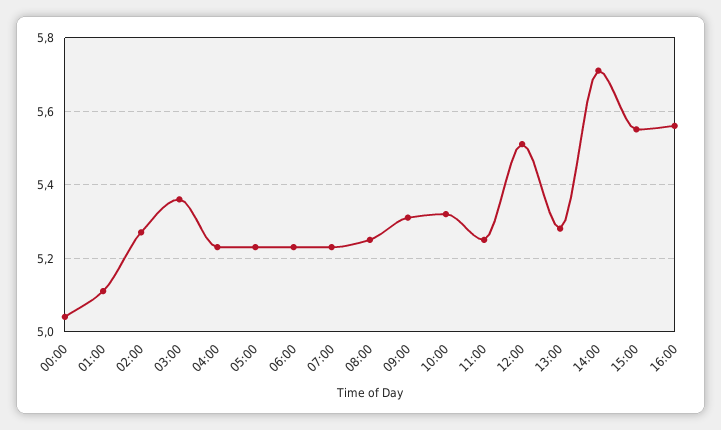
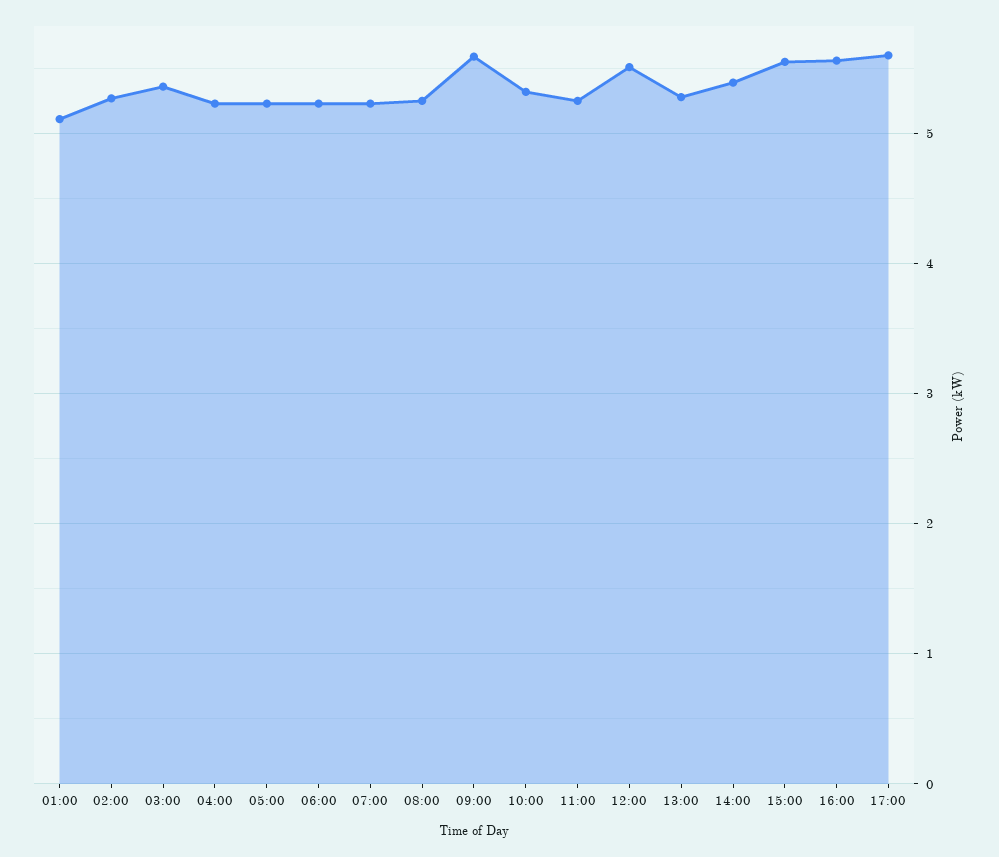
00:00: 5.05 -> none
09:00: 5.3 -> 5.6
14:00: 5.7 -> 5.4
17:00: none -> 5.6

